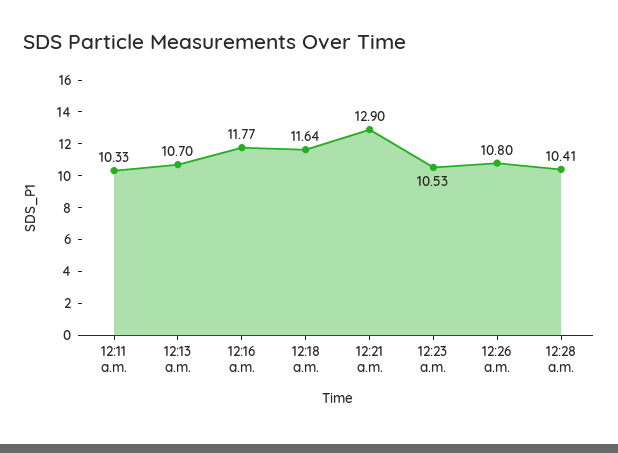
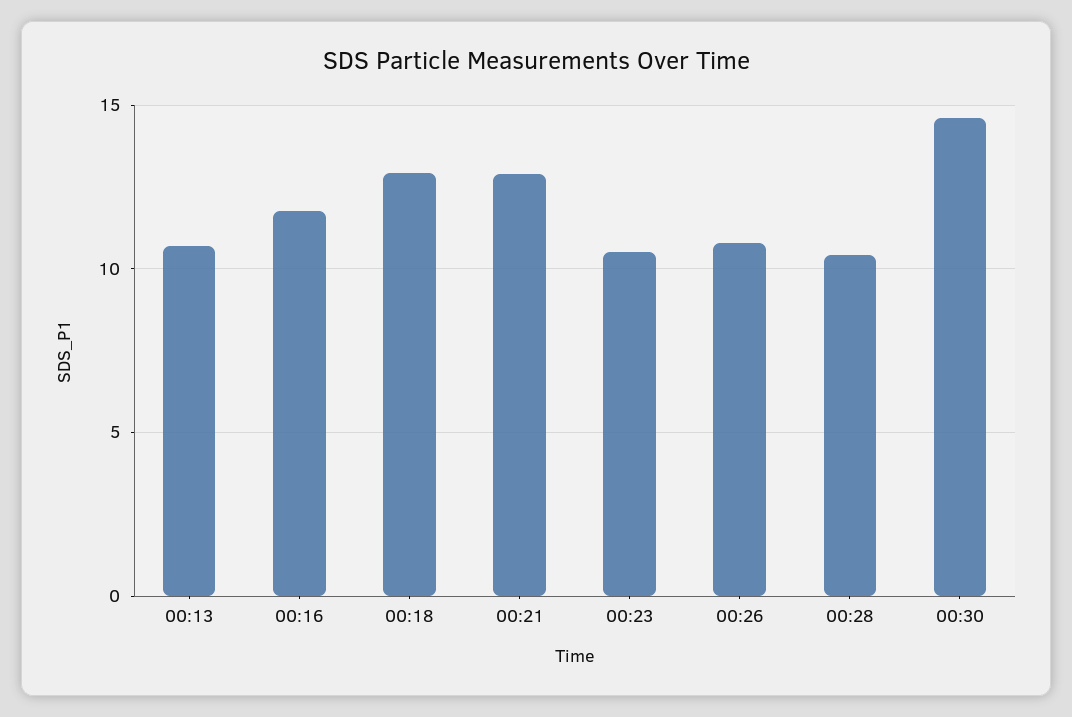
12:11 a.m.: 10.33 -> none
12:18 a.m.: 11.64 -> 13
00:30: none -> 14.5

